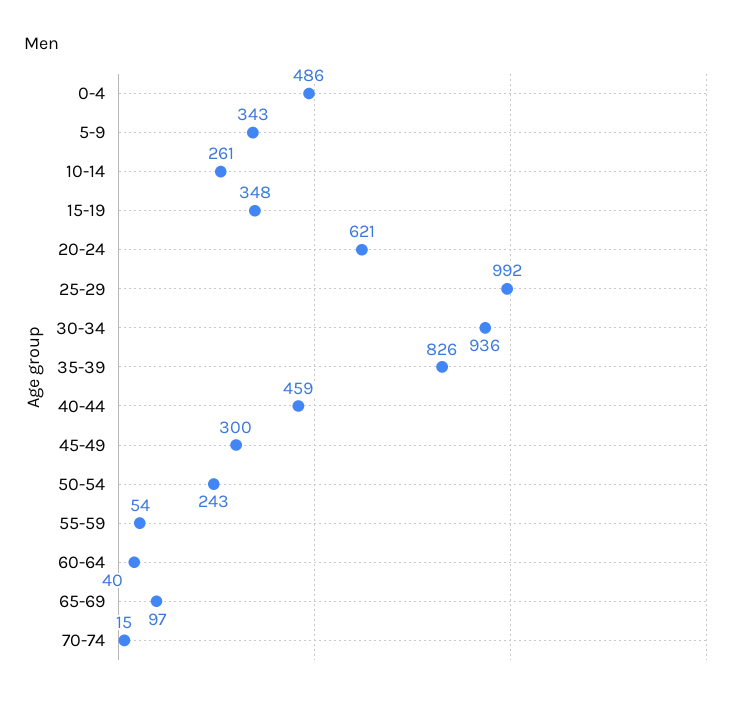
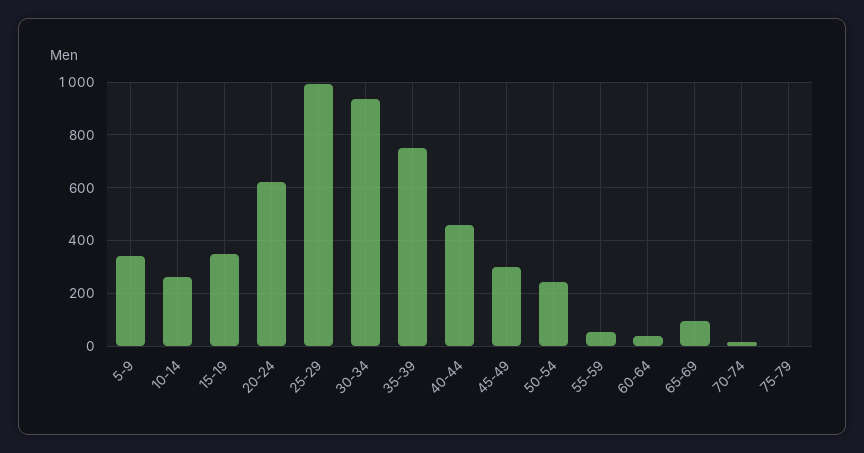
0-4: 486 -> none
35-39: 826 -> 750
75-79: none -> 0

